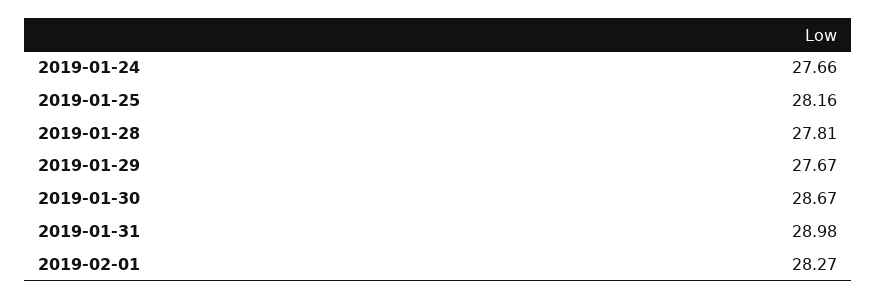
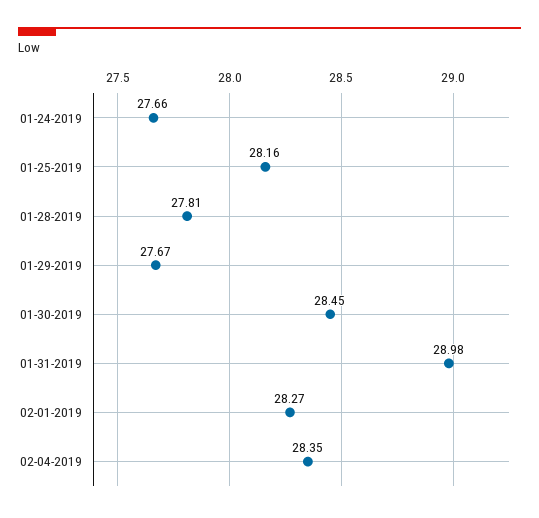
2019-01-30: 28.67 -> 28.45
02-04-2019: none -> 28.35

